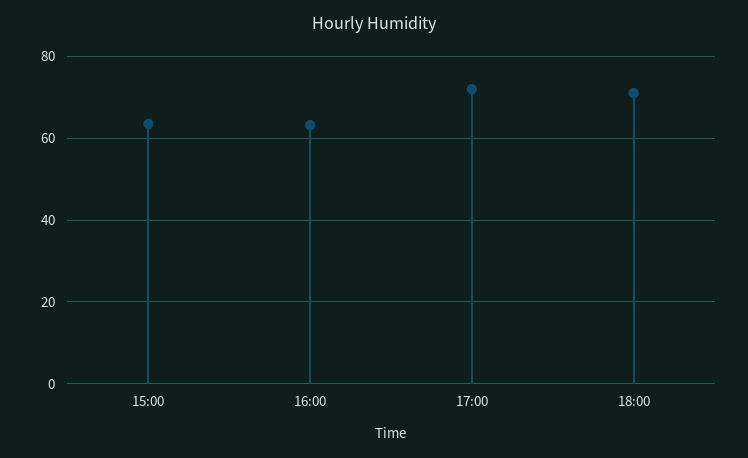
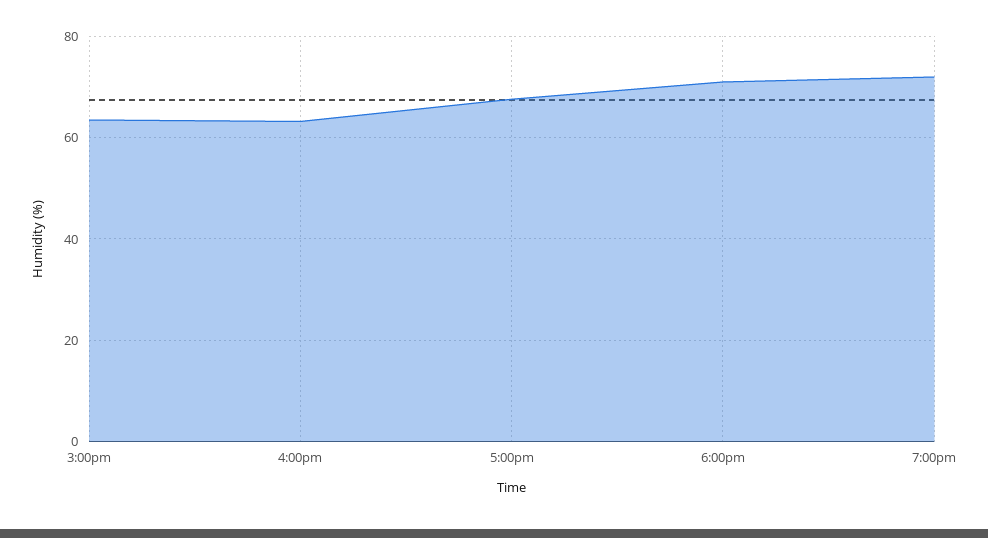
17:00: 72 -> 68
7:00pm: none -> 72

